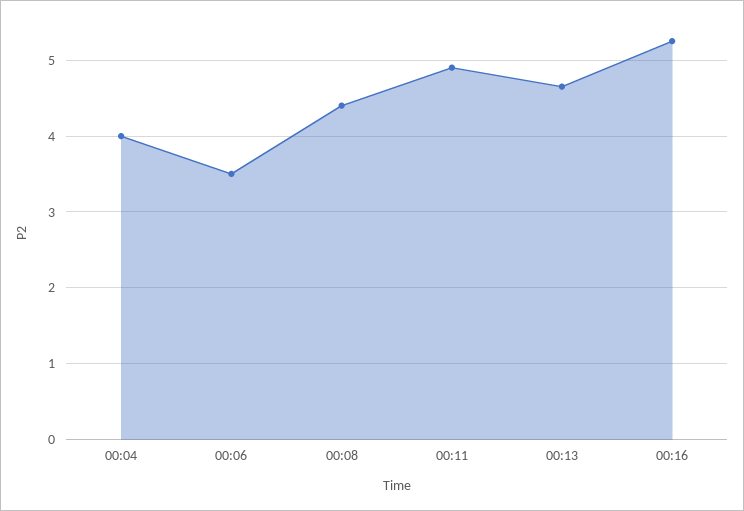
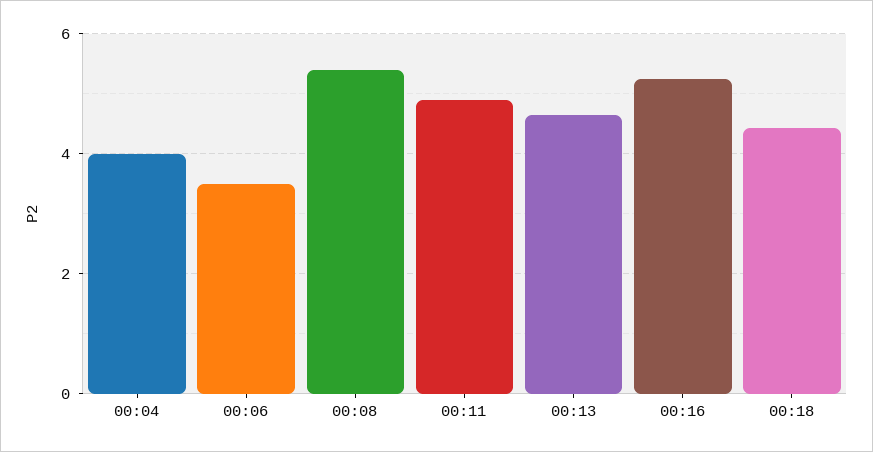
00:08: 4.4 -> 5.4
00:18: none -> 4.4

